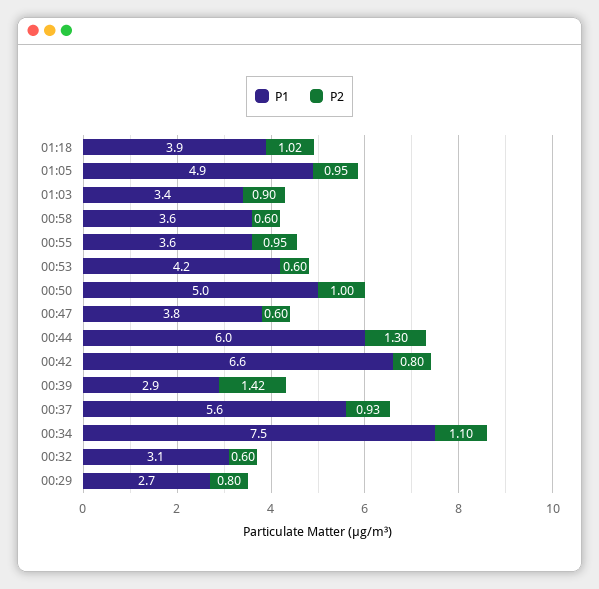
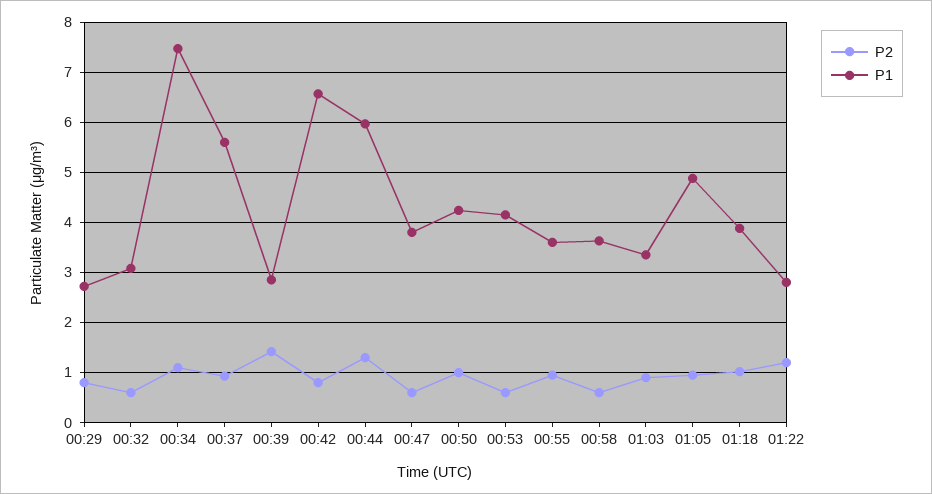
P1, 00:50: 5 -> 4.2
P2, 01:22: none -> 1.2
P1, 01:22: none -> 2.8

